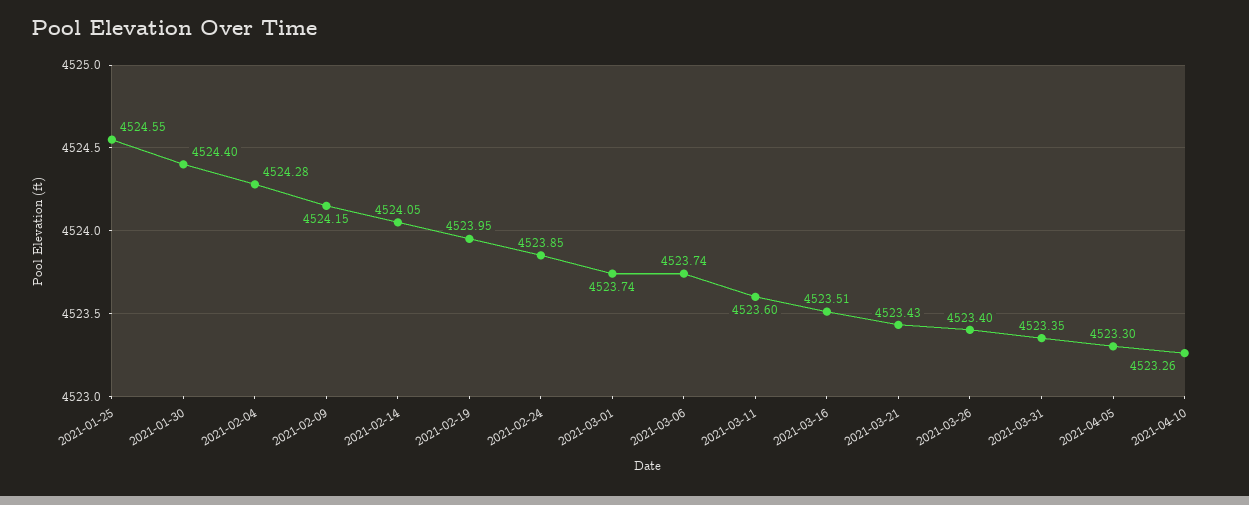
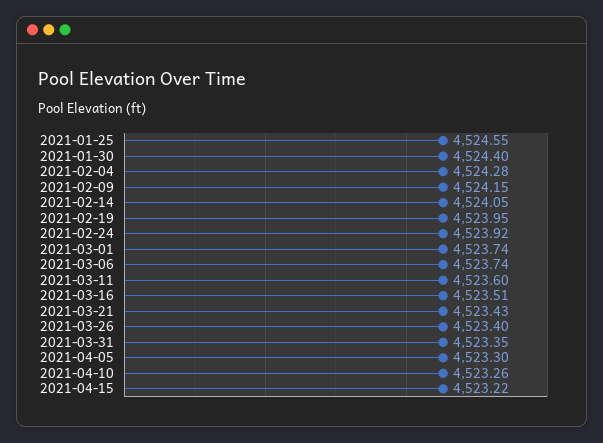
2021-02-24: 4523.85 -> 4523.92
2021-04-15: none -> 4523.22

